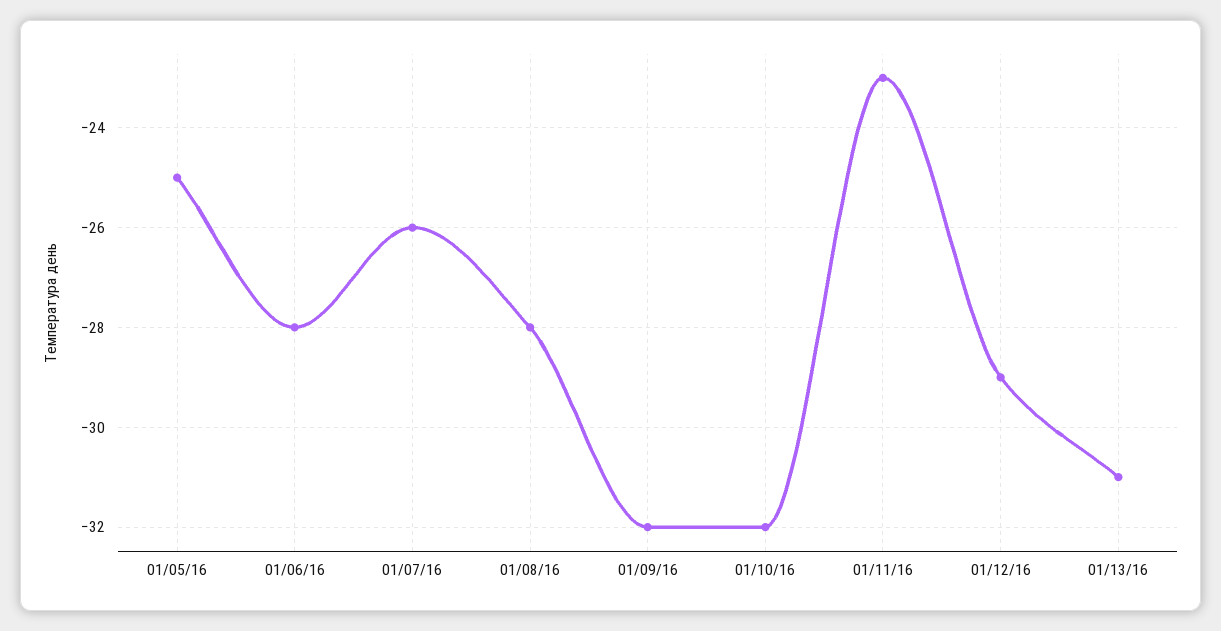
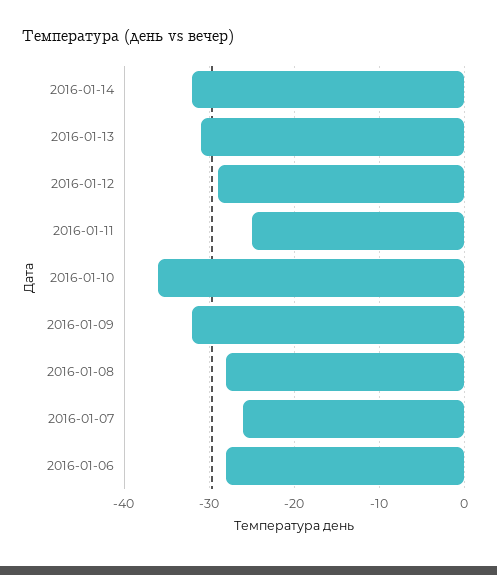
01/05/16: -25 -> none
01/10/16: -32 -> -36
01/11/16: -23 -> -25
2016-01-14: none -> -32

